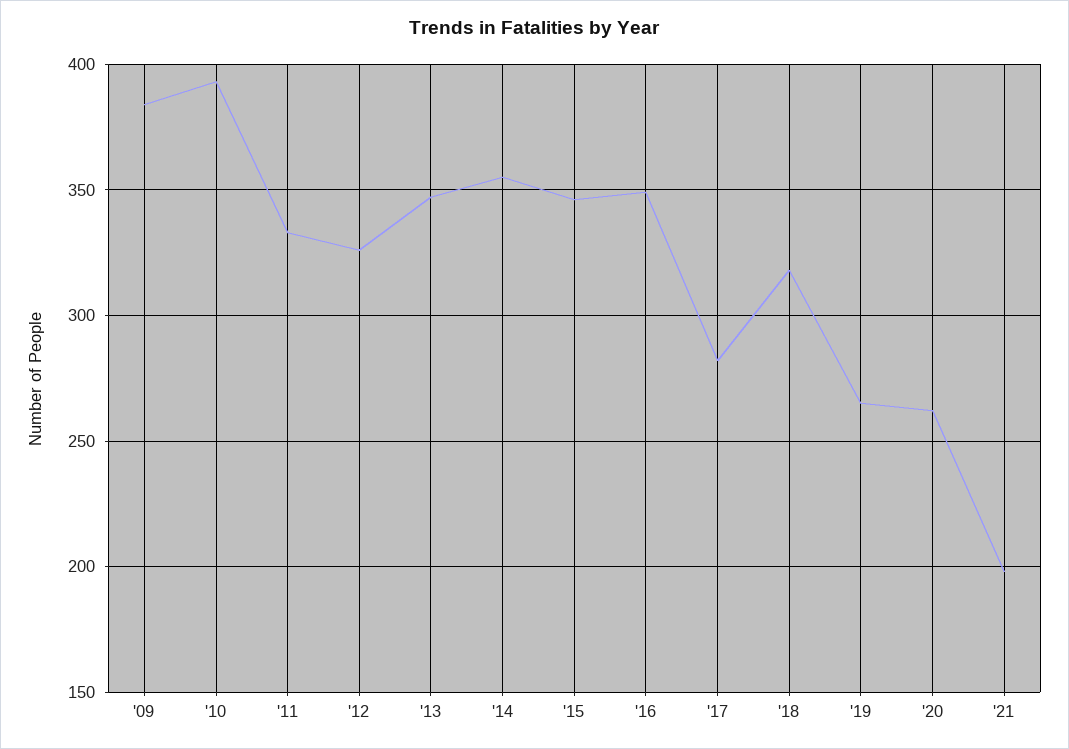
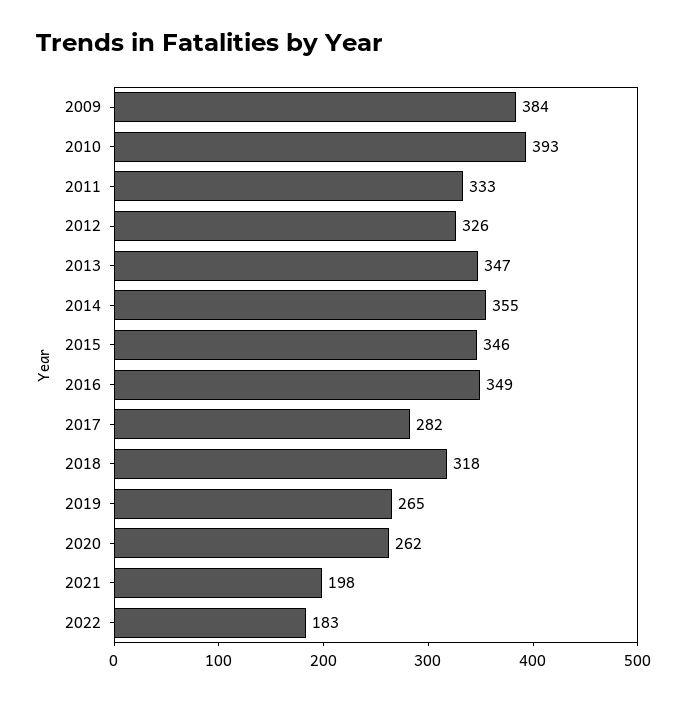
2022: none -> 183

